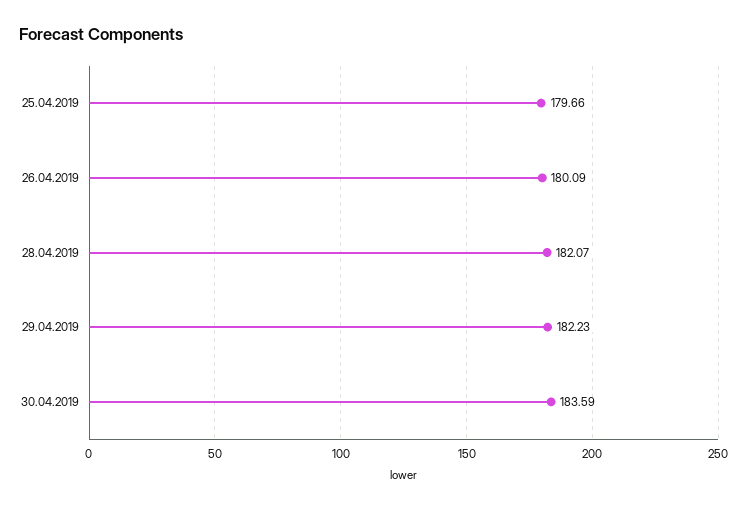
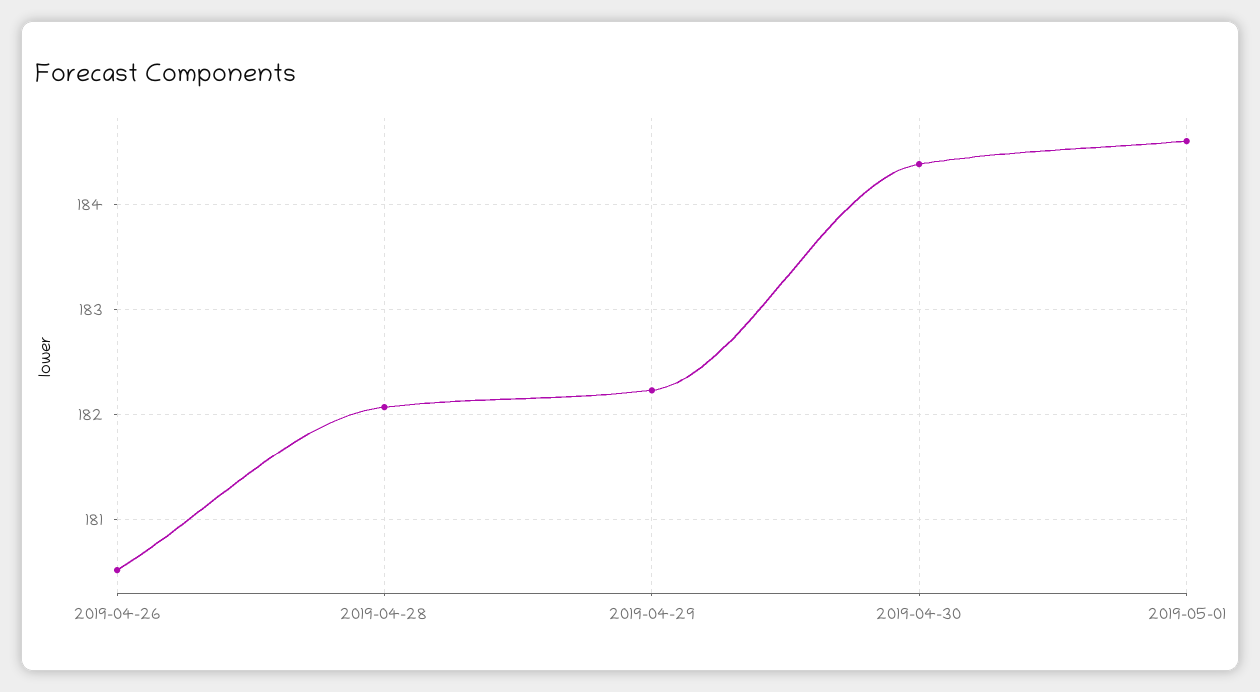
25.04.2019: 179.66 -> none
26.04.2019: 180.09 -> 180.5
30.04.2019: 183.59 -> 184.4
2019-05-01: none -> 184.6

